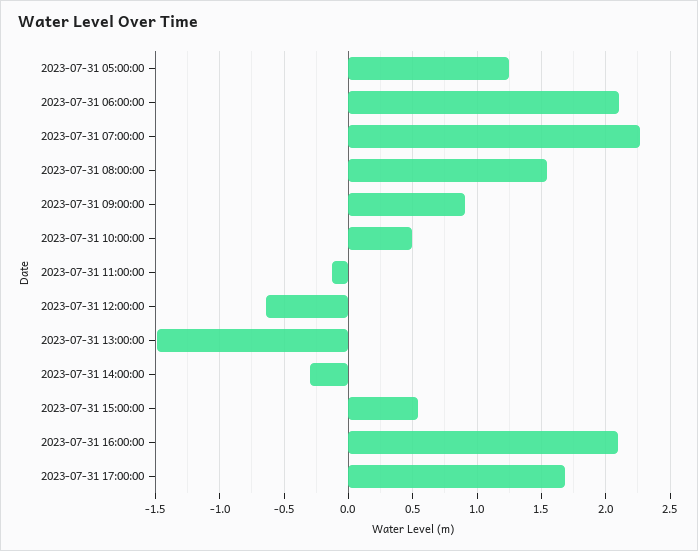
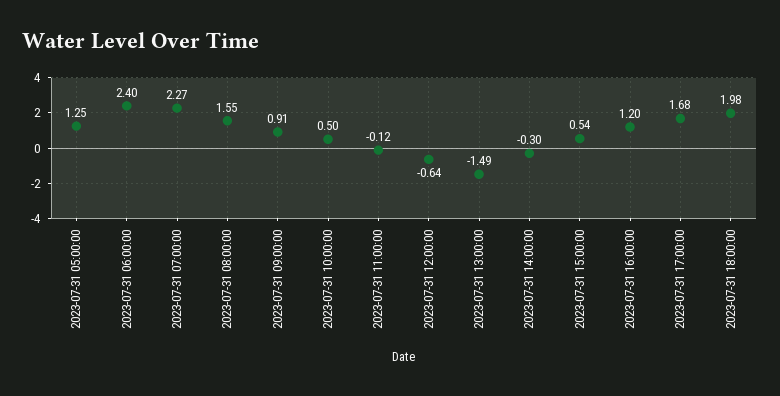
2023-07-31 06:00:00: 2.1 -> 2.4
2023-07-31 16:00:00: 2.1 -> 1.2
2023-07-31 18:00:00: none -> 1.98

